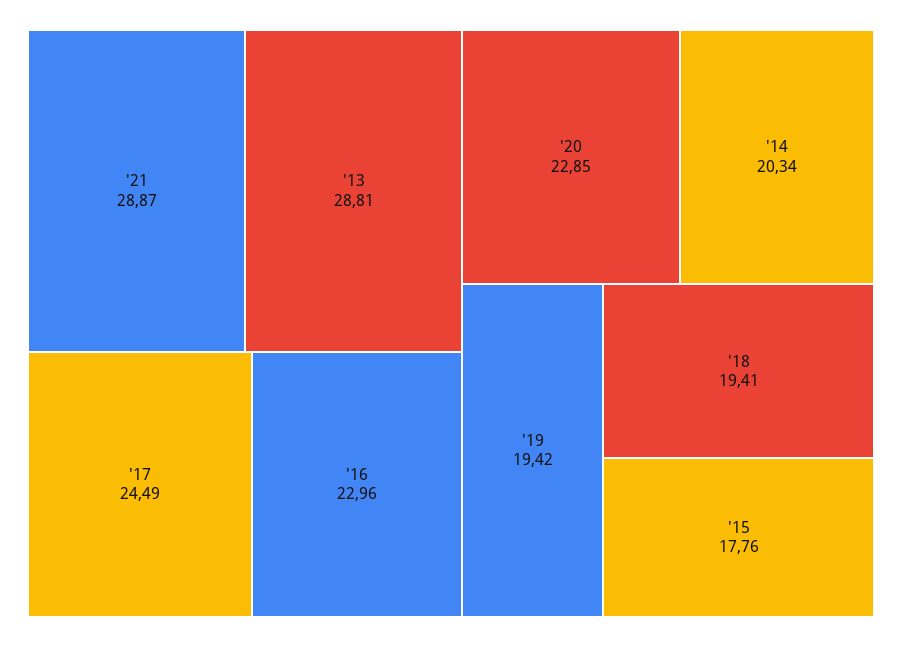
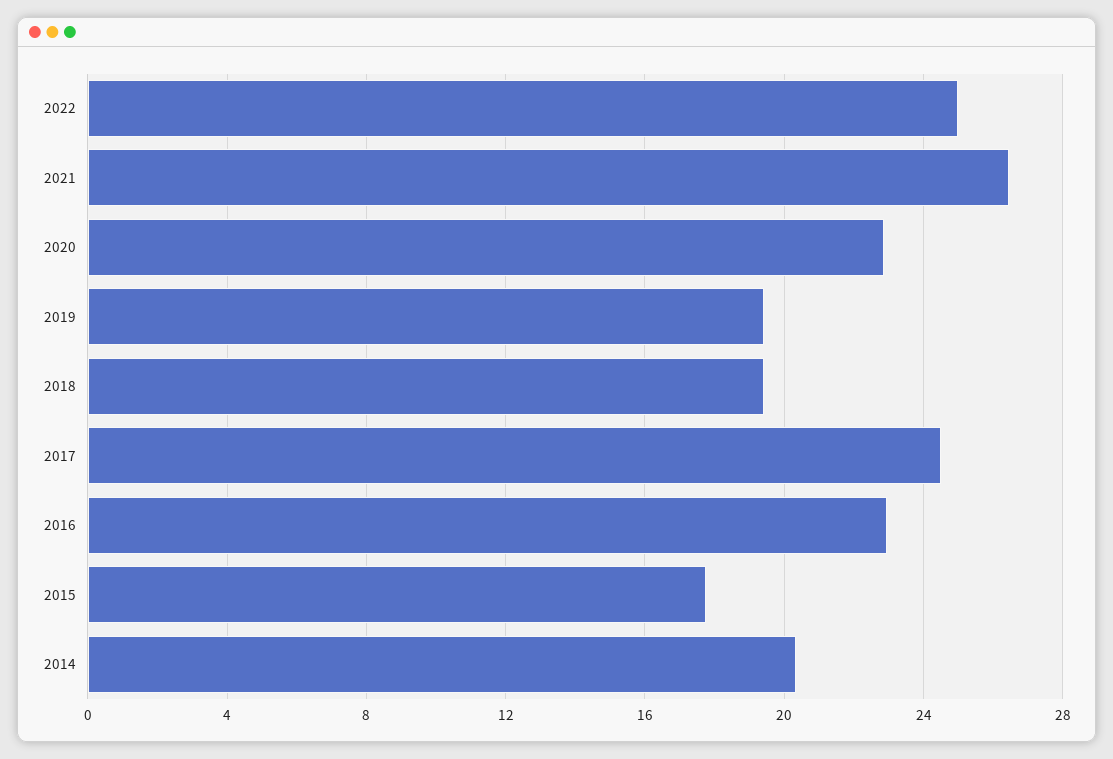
'21: 28.87 -> 26.5
'13: 28.81 -> none
2022: none -> 25

